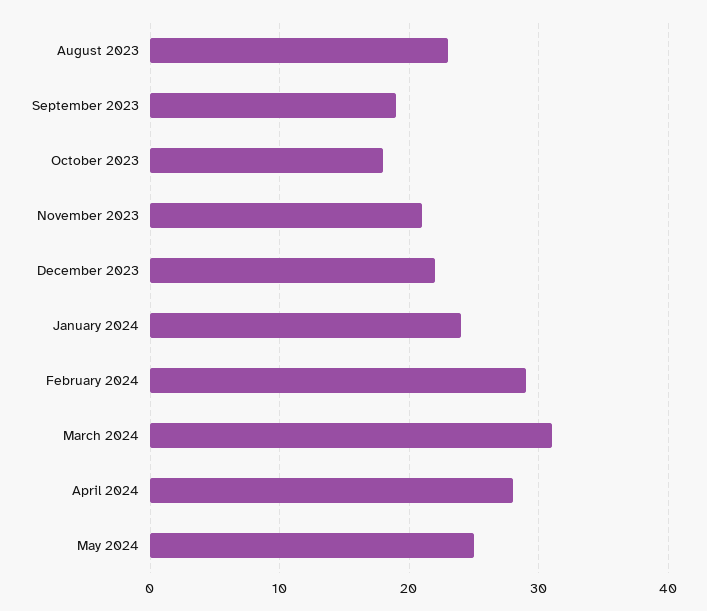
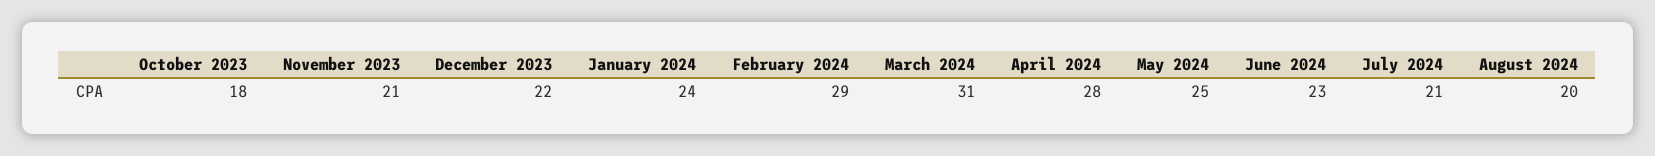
August 2023: 23 -> none
September 2023: 19 -> none
June 2024: none -> 23
July 2024: none -> 21
August 2024: none -> 20

